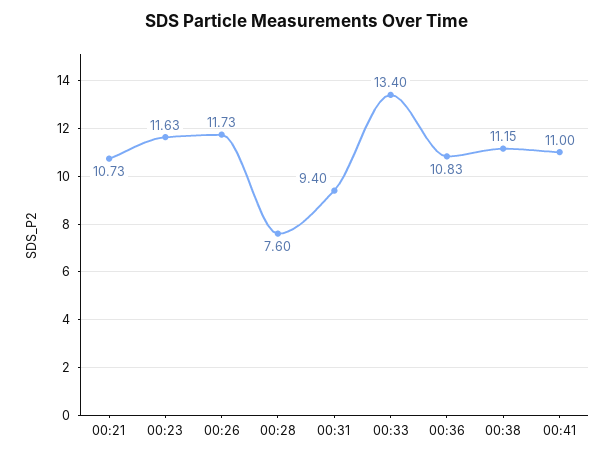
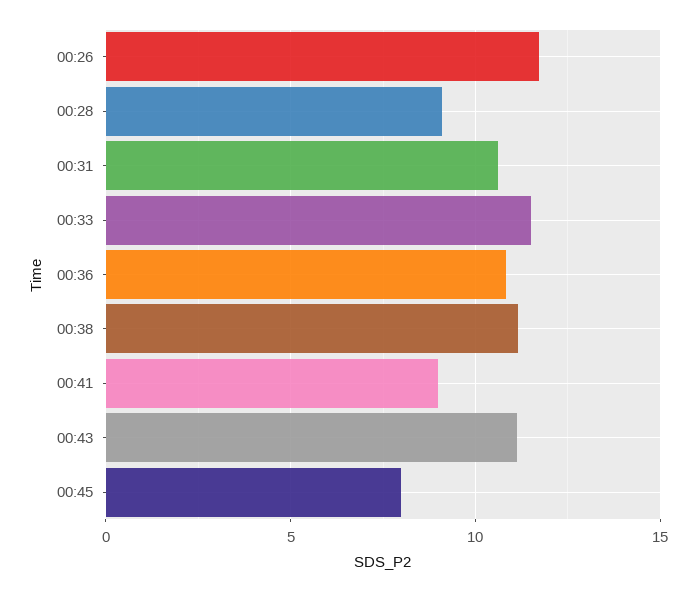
00:21: 10.73 -> none
00:23: 11.63 -> none
00:28: 7.6 -> 9
00:31: 9.4 -> 10.5
00:33: 13.4 -> 11.5
00:41: 11 -> 9
00:43: none -> 11
00:45: none -> 8

